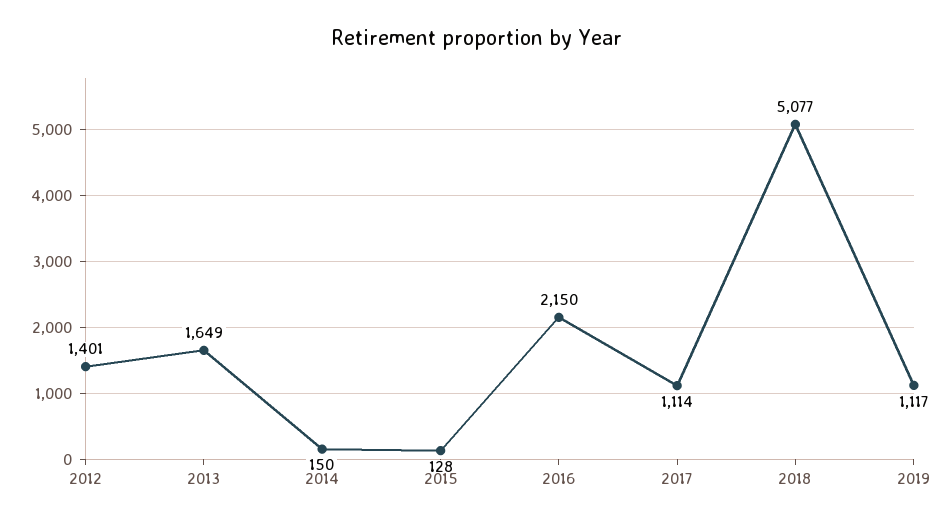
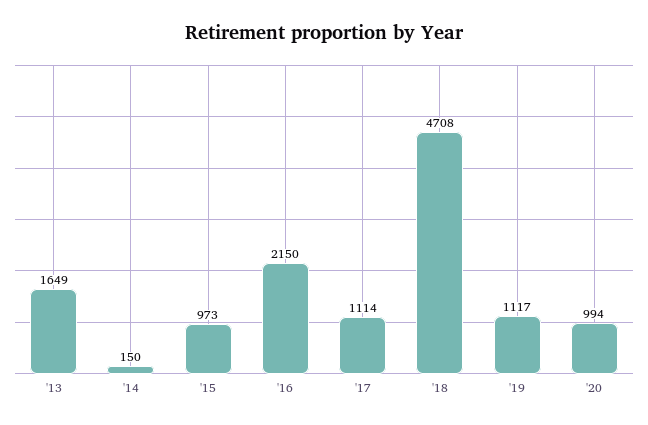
2012: 1401 -> none
2015: 128 -> 973
2018: 5077 -> 4708
'20: none -> 994

